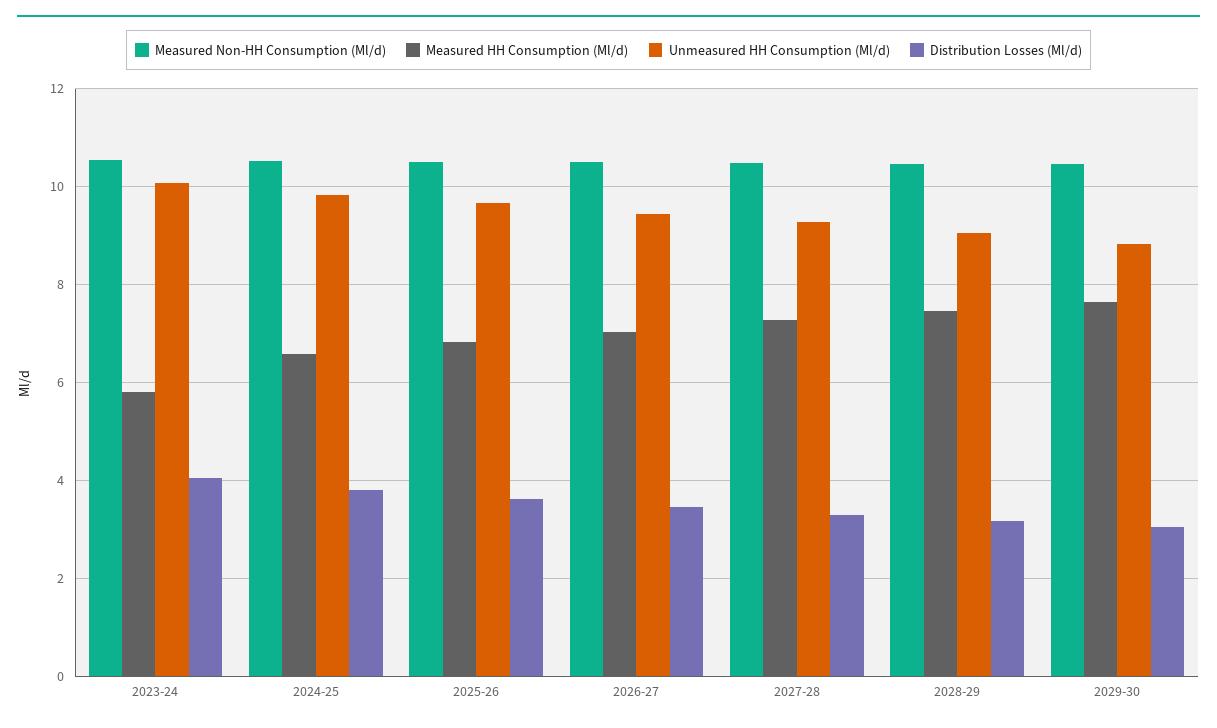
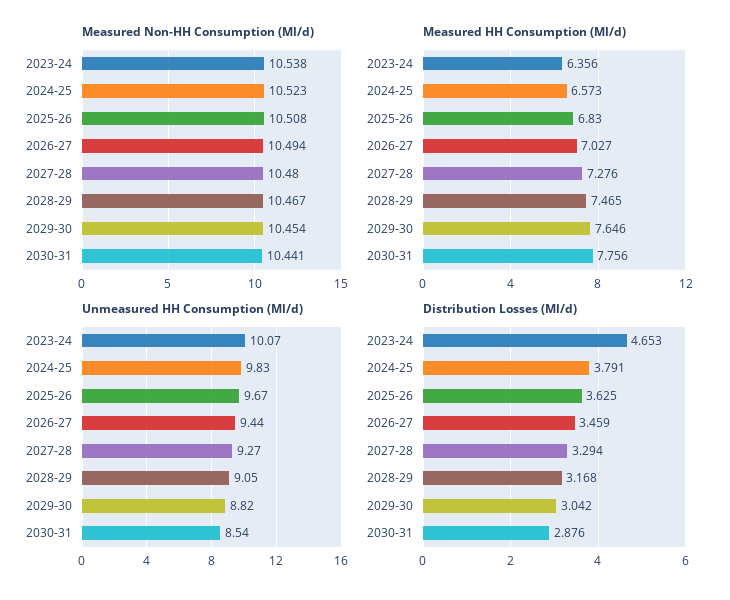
Measured HH Consumption (Ml/d), 2023-24: 5.8 -> 6.356
Distribution Losses (Ml/d), 2023-24: 4 -> 4.653
Measured Non-HH Consumption (Ml/d), 2030-31: none -> 10.441
Measured HH Consumption (Ml/d), 2030-31: none -> 7.756
Unmeasured HH Consumption (Ml/d), 2030-31: none -> 8.54
Distribution Losses (Ml/d), 2030-31: none -> 2.876

